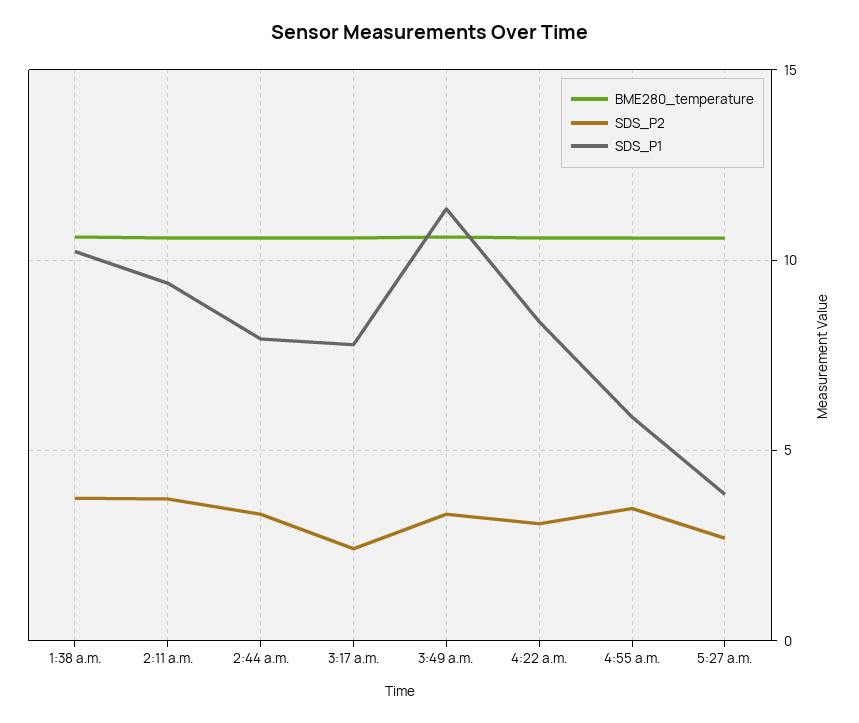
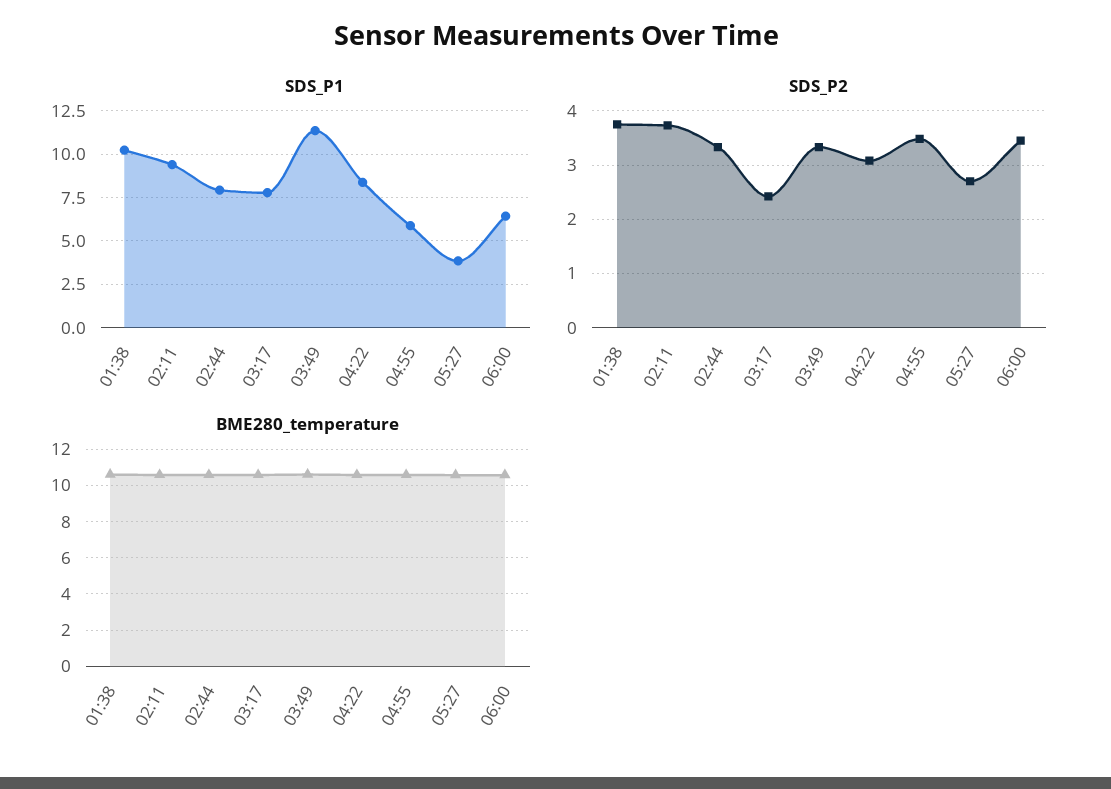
SDS_P1, 06:00: none -> 6.5
SDS_P2, 06:00: none -> 3.4
BME280_temperature, 06:00: none -> 10.5

